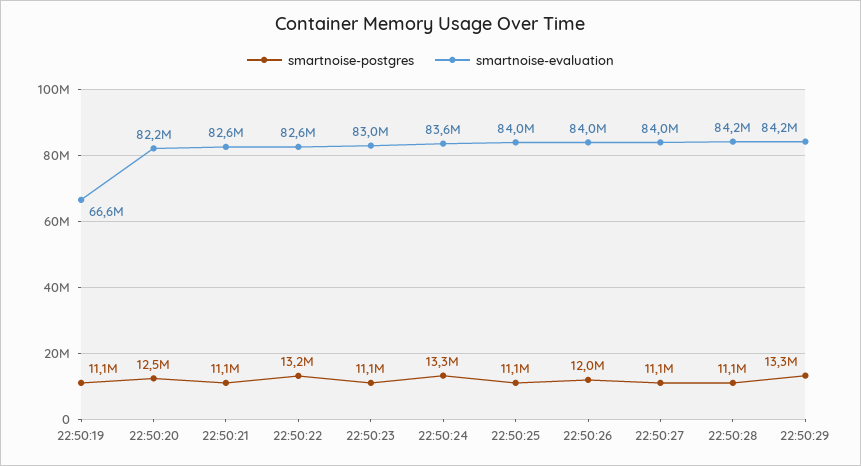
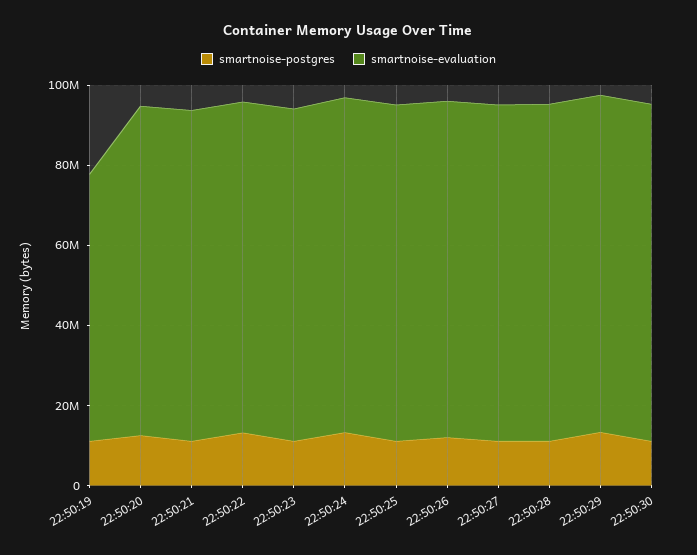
smartnoise-postgres, 22:50:30: none -> 10000000
smartnoise-evaluation, 22:50:30: none -> 85000000

